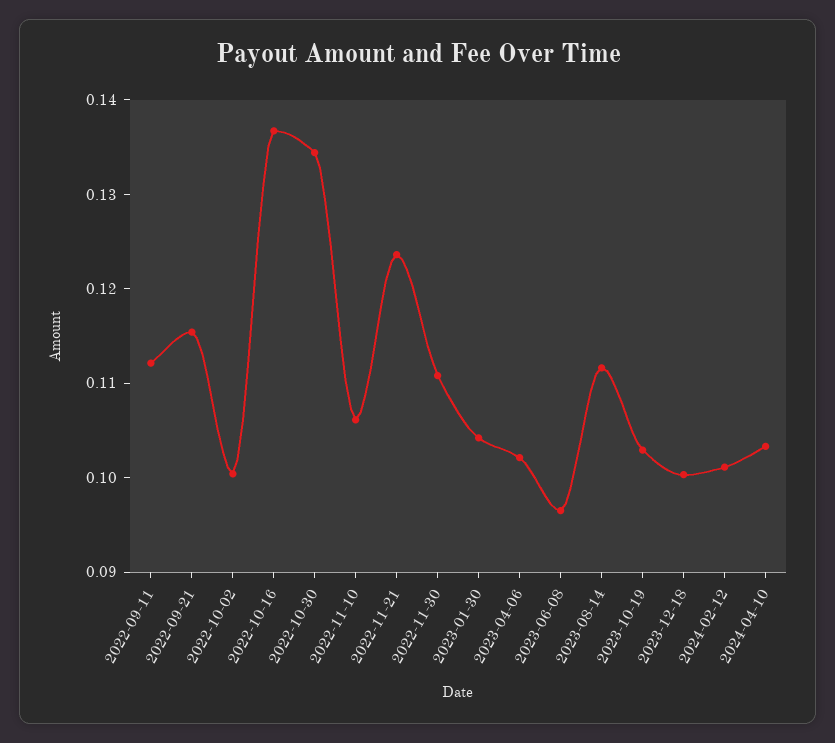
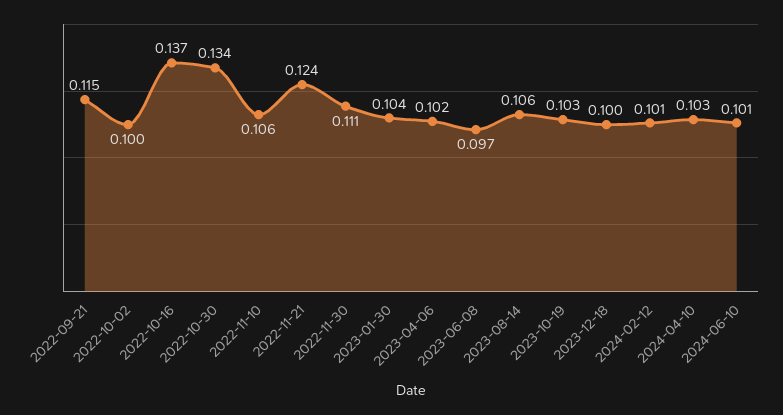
2022-09-11: 0.112 -> none
2023-08-14: 0.112 -> 0.106
2024-06-10: none -> 0.101

